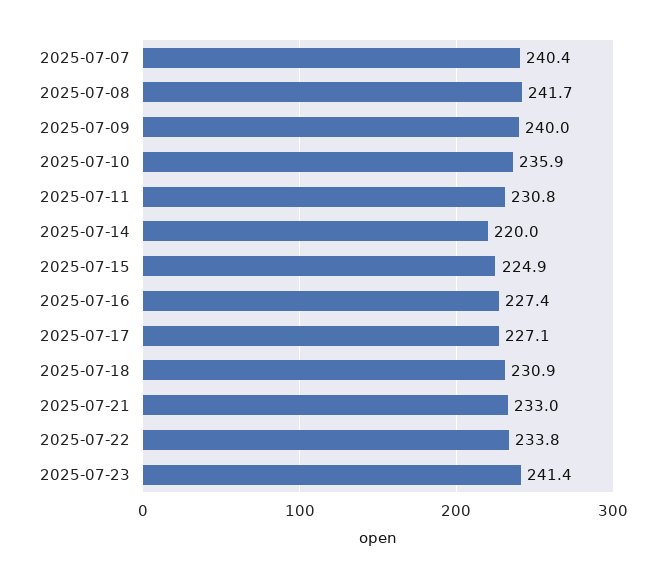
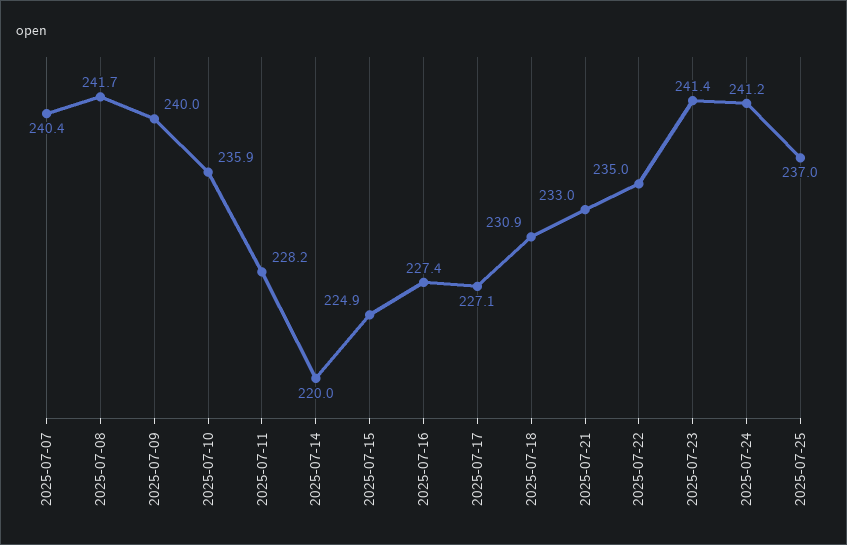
2025-07-11: 230.8 -> 228.2
2025-07-22: 233.8 -> 235
2025-07-24: none -> 241.2
2025-07-25: none -> 237

